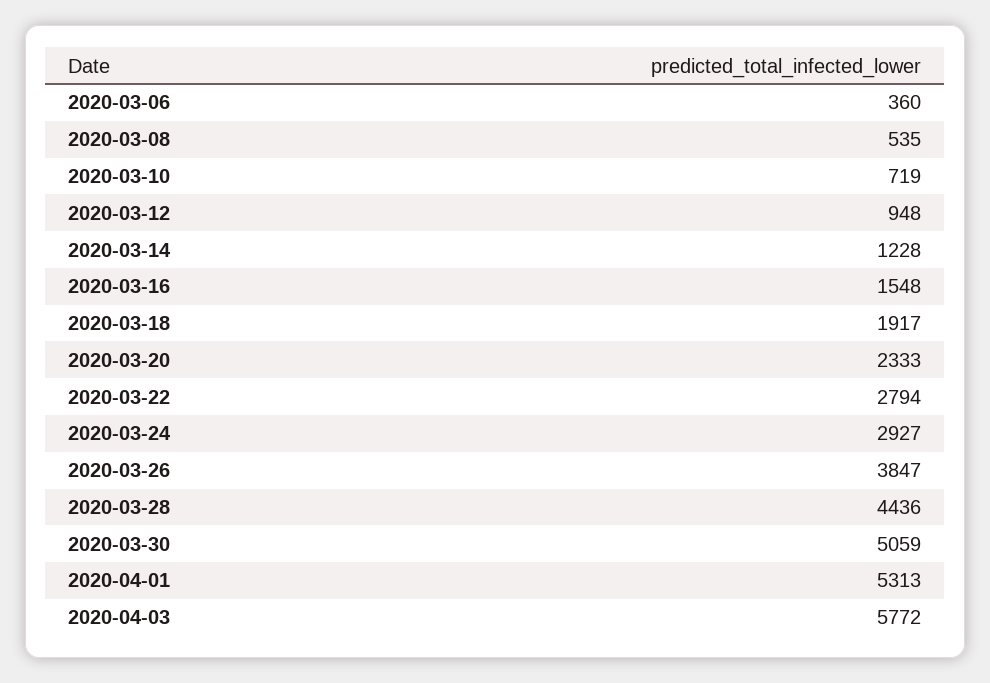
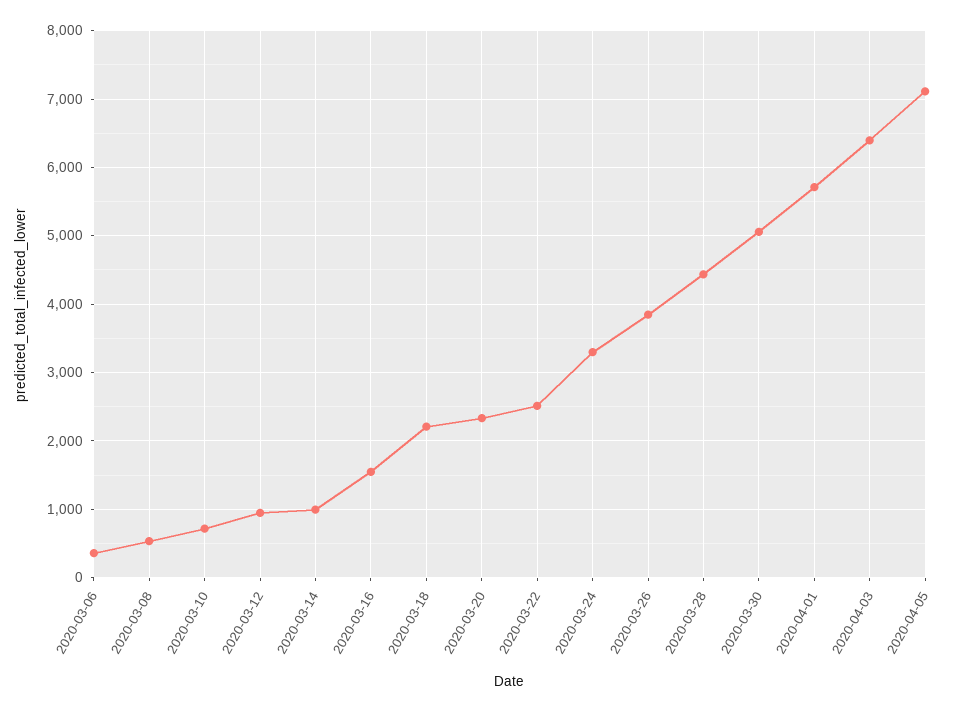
2020-03-14: 1228 -> 1000
2020-03-18: 1917 -> 2200
2020-03-22: 2794 -> 2500
2020-03-24: 2927 -> 3300
2020-04-01: 5313 -> 5700
2020-04-03: 5772 -> 6400
2020-04-05: none -> 7100

